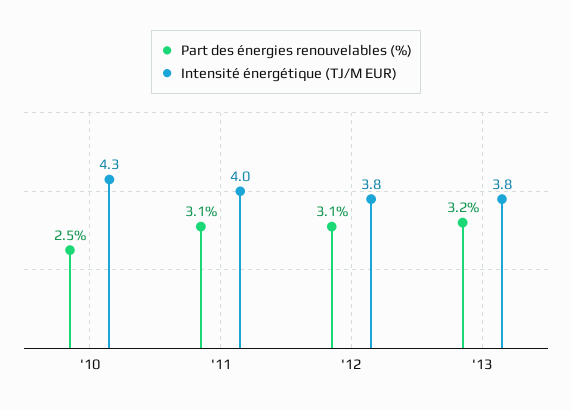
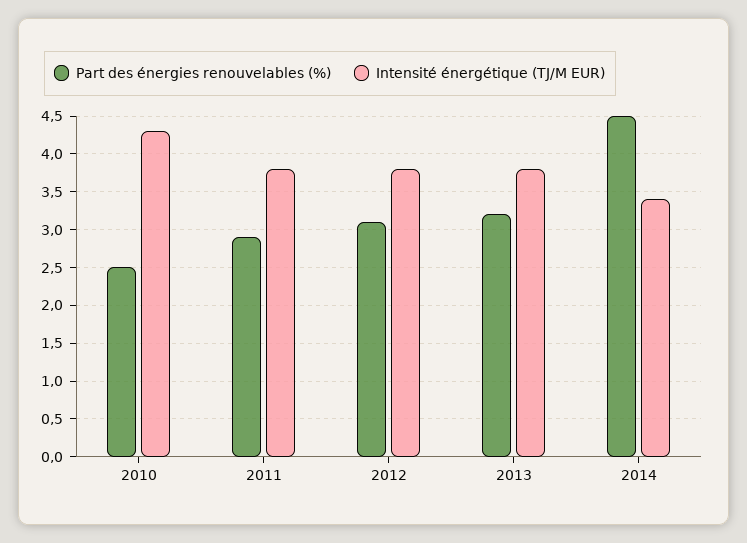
Part des énergies renouvelables (%), '11: 3.1 -> 2.9
Intensité énergétique (TJ/M EUR), '11: 4 -> 3.8
Part des énergies renouvelables (%), 2014: none -> 4.5
Intensité énergétique (TJ/M EUR), 2014: none -> 3.4

